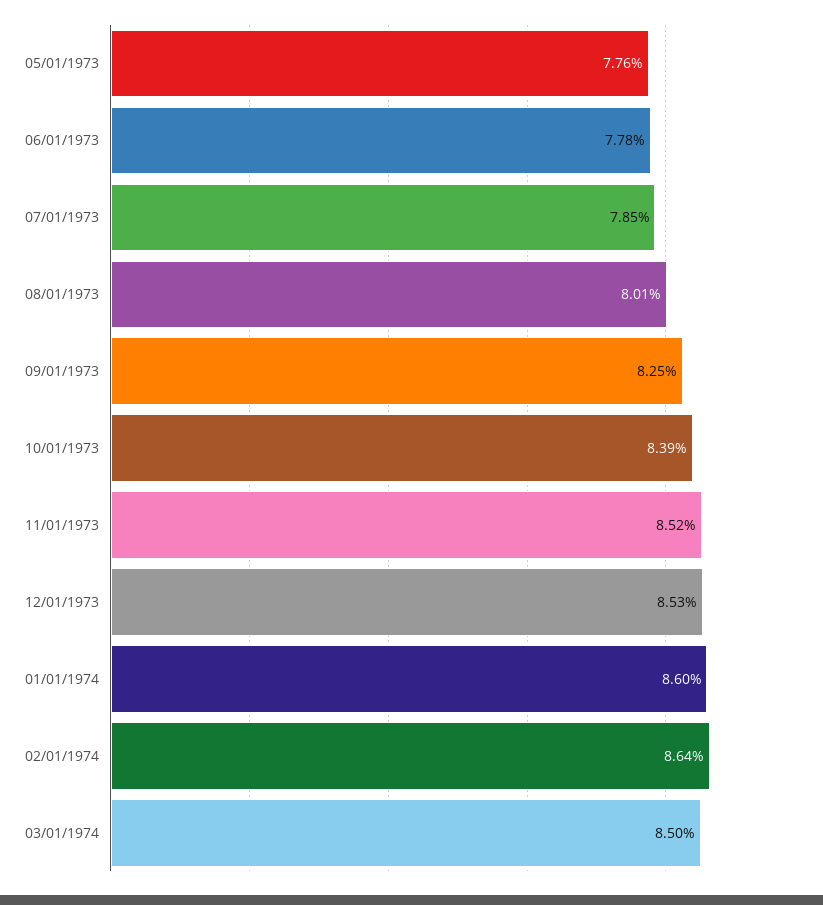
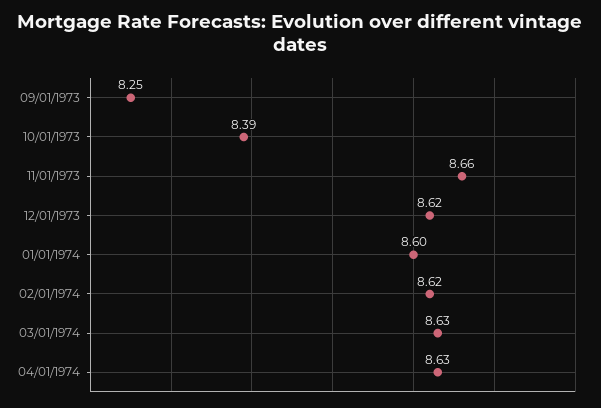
05/01/1973: 7.76 -> none
06/01/1973: 7.78 -> none
07/01/1973: 7.85 -> none
08/01/1973: 8.01 -> none
11/01/1973: 8.52 -> 8.66
12/01/1973: 8.53 -> 8.62
02/01/1974: 8.64 -> 8.62
03/01/1974: 8.5 -> 8.63
04/01/1974: none -> 8.63

